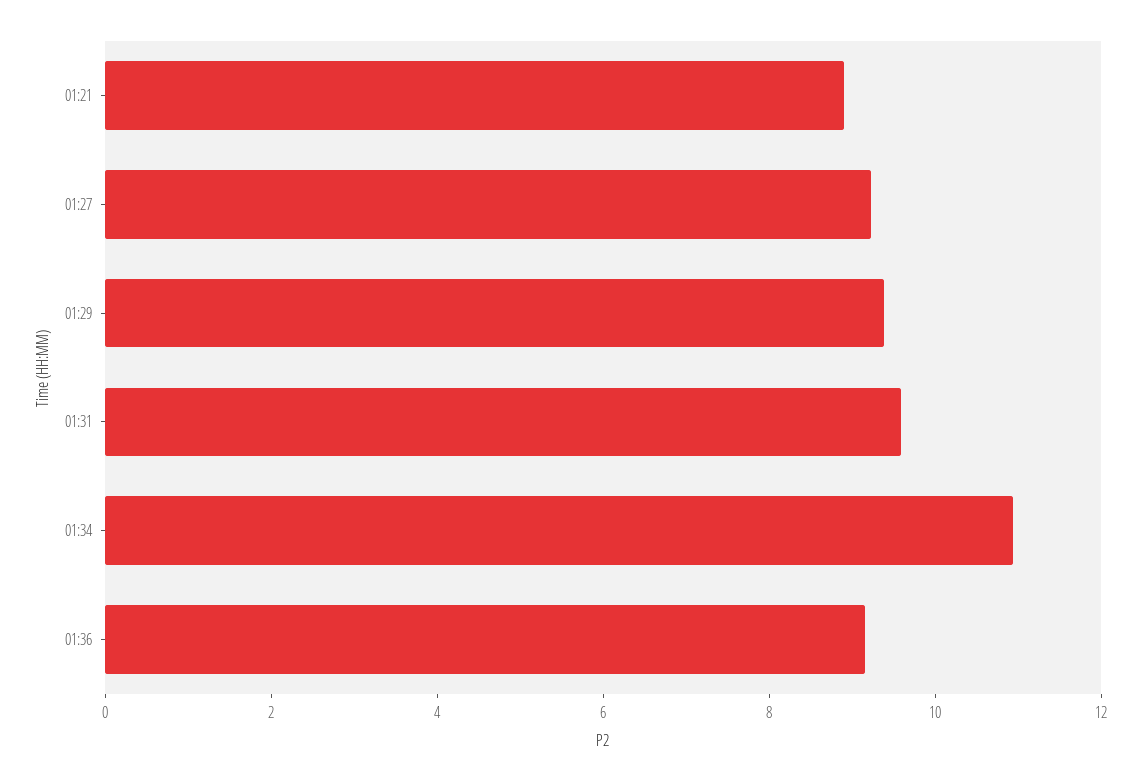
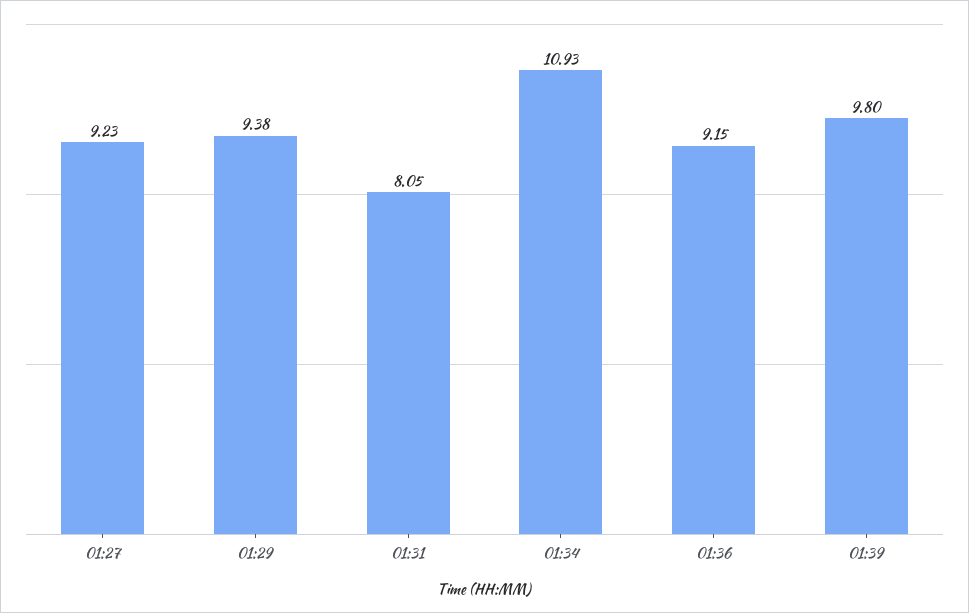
01:21: 9 -> none
01:31: 9.5 -> 8.05
01:39: none -> 9.8

